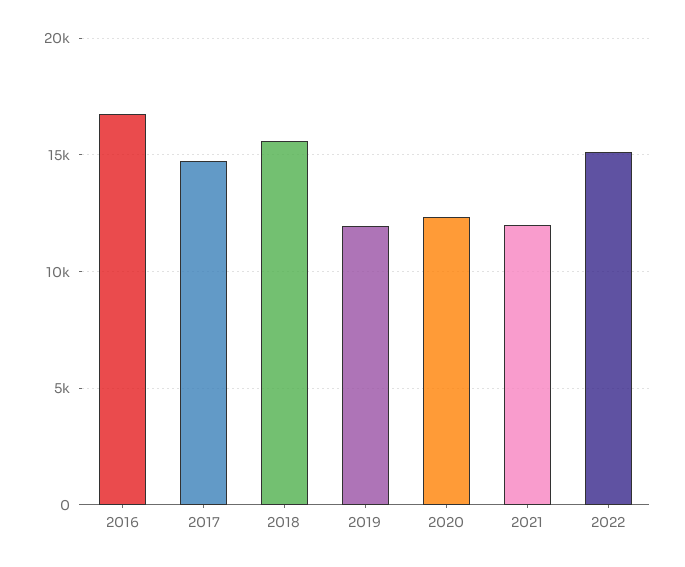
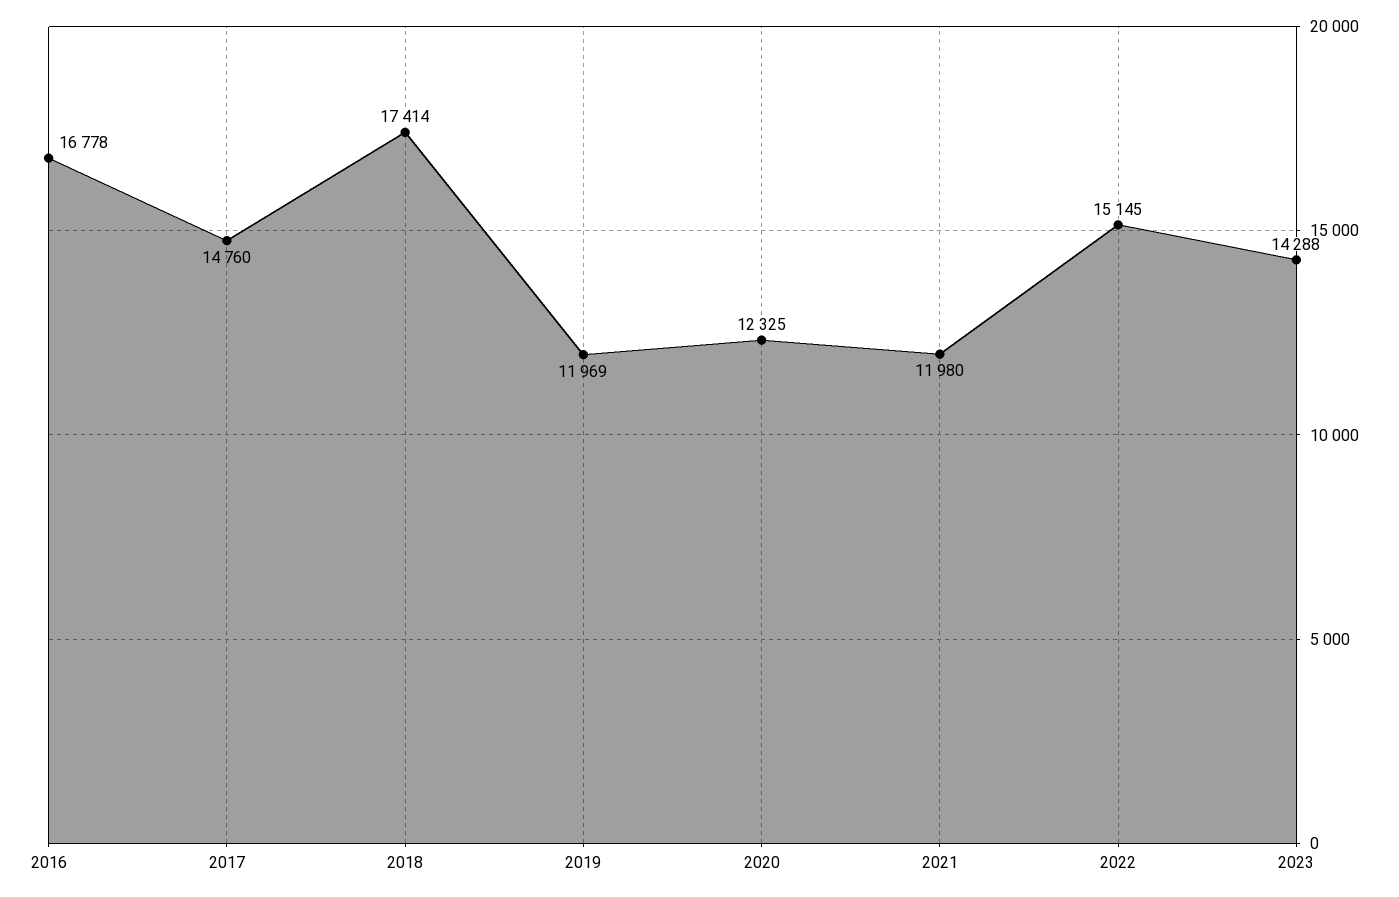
2018: 15500 -> 17414
2023: none -> 14288

